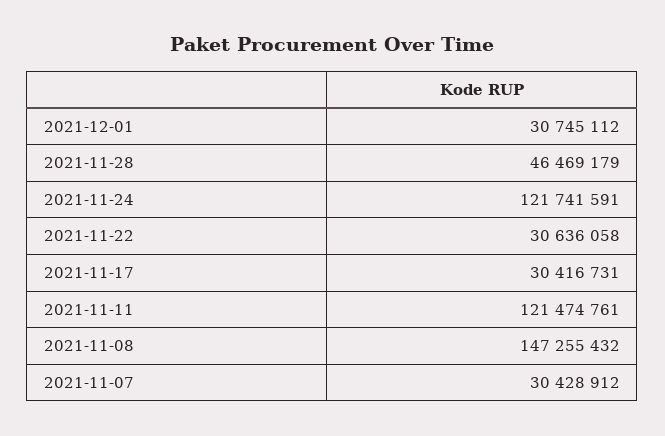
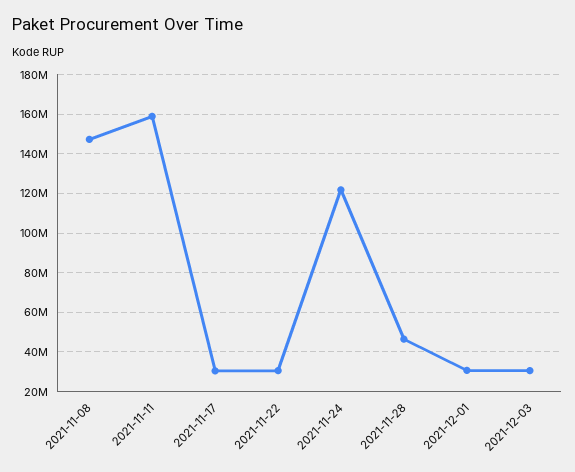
2021-11-11: 121474761 -> 160000000
2021-11-07: 30428912 -> none
2021-12-03: none -> 30000000

